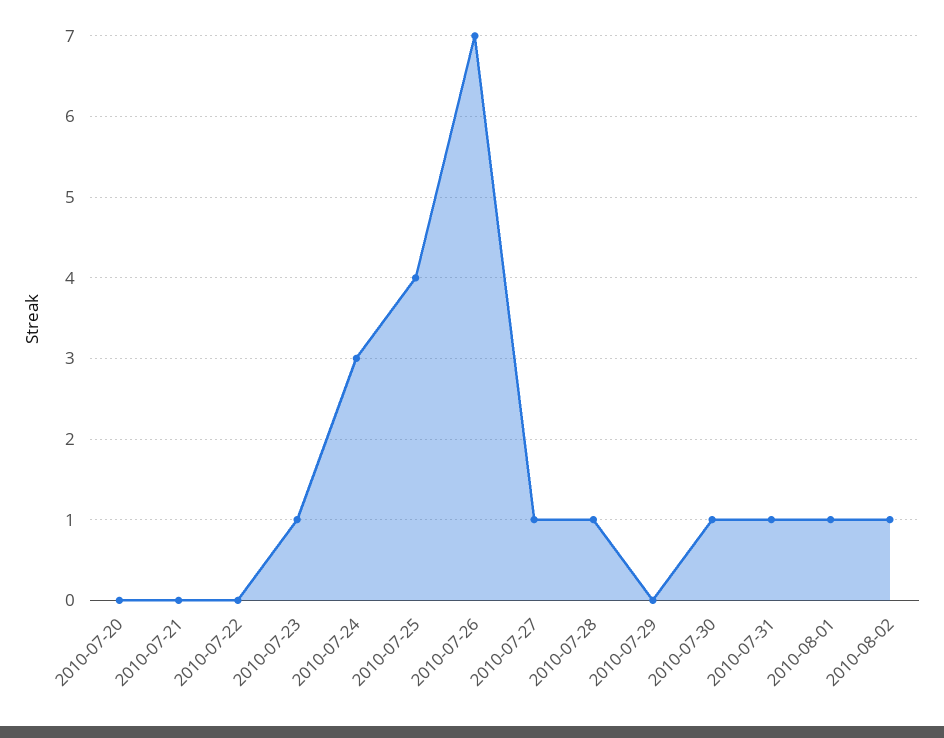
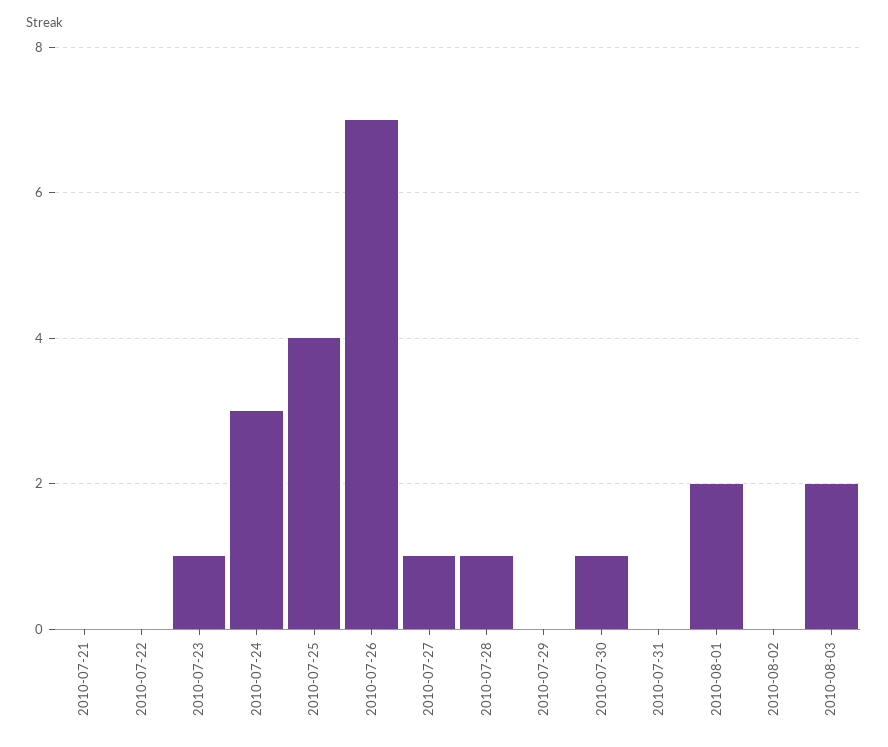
2010-07-20: 0 -> none
2010-07-31: 1 -> 0
2010-08-01: 1 -> 2
2010-08-02: 1 -> 0
2010-08-03: none -> 2

